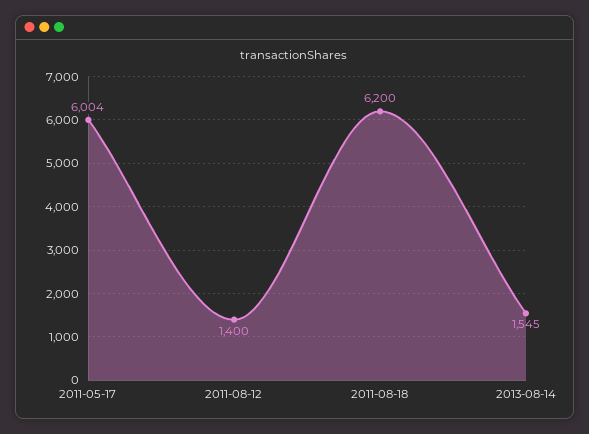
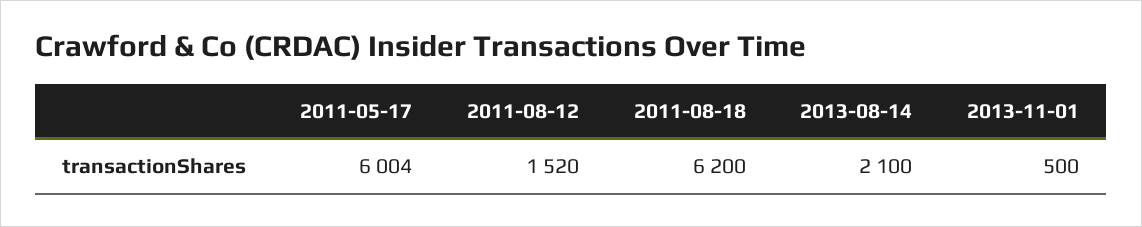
2011-08-12: 1400 -> 1520
2013-08-14: 1545 -> 2100
2013-11-01: none -> 500

